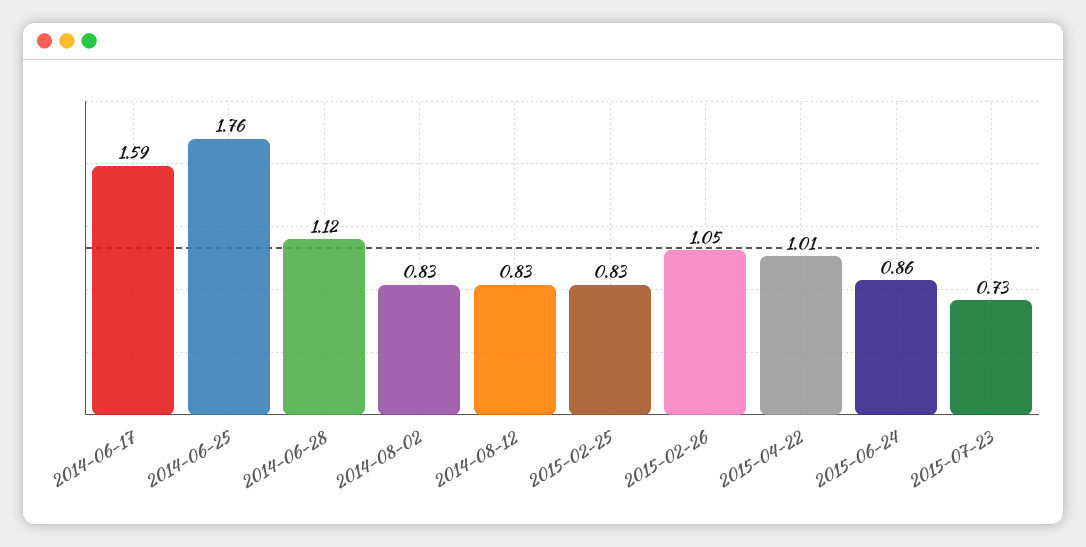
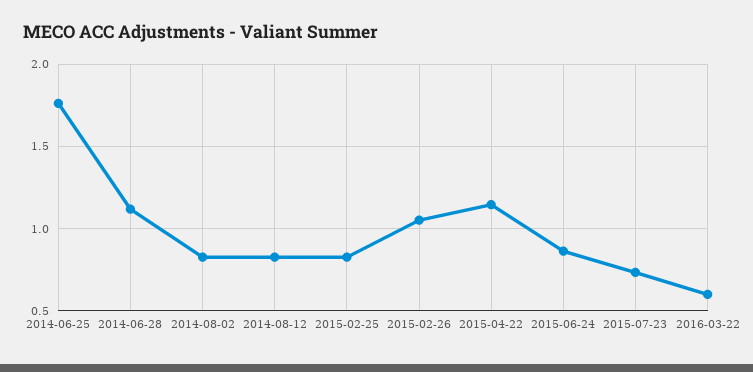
2014-06-17: 1.59 -> none
2015-04-22: 1.01 -> 1.15
2016-03-22: none -> 0.6

